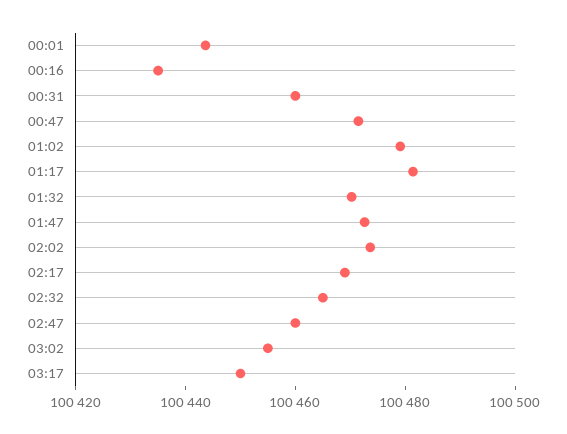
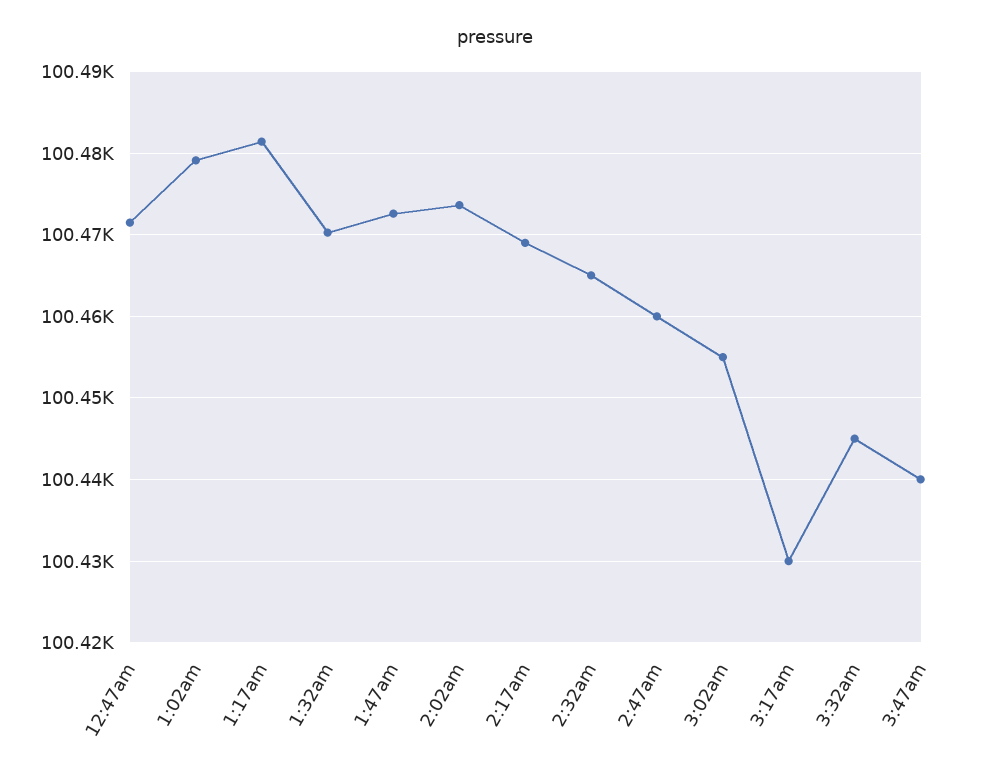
00:01: 100445 -> none
00:16: 100435 -> none
00:31: 100460 -> none
03:17: 100450 -> 100430
3:32am: none -> 100445
3:47am: none -> 100440

